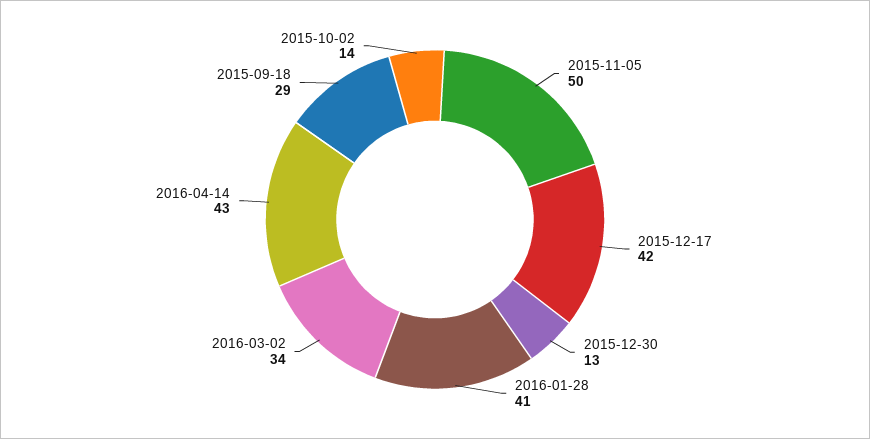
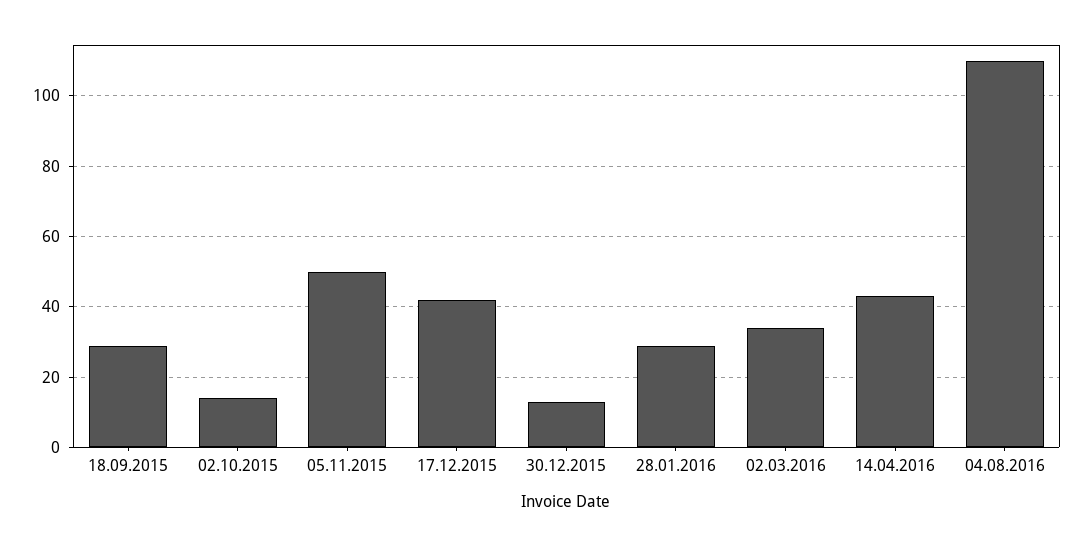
2016-01-28: 41 -> 30
04.08.2016: none -> 110

